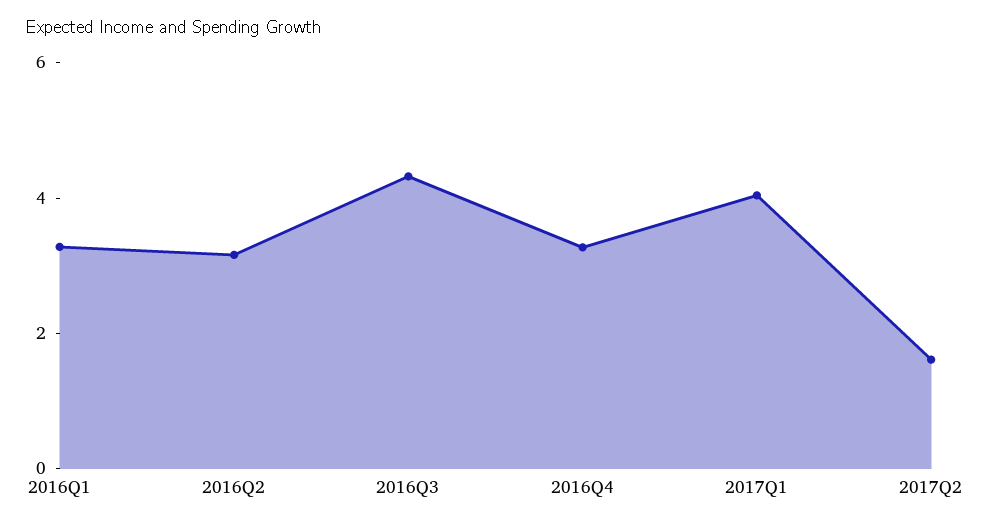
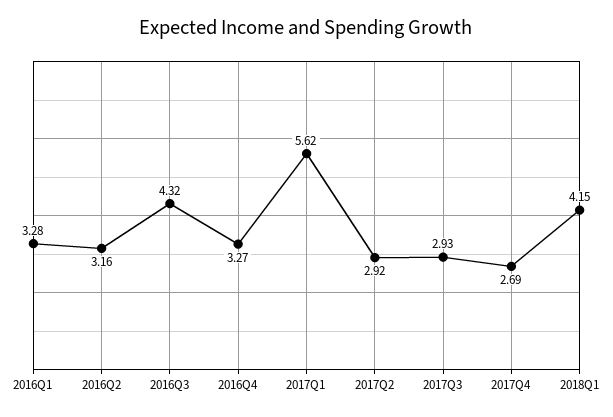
2017Q1: 4 -> 5.62
2017Q2: 1.5 -> 2.92
2017Q3: none -> 2.93
2017Q4: none -> 2.69
2018Q1: none -> 4.15

